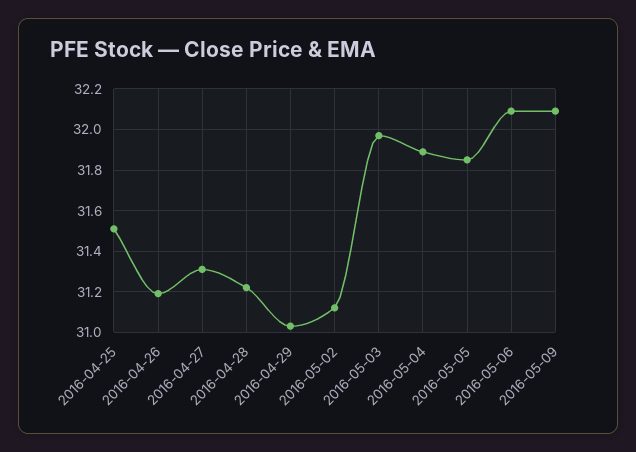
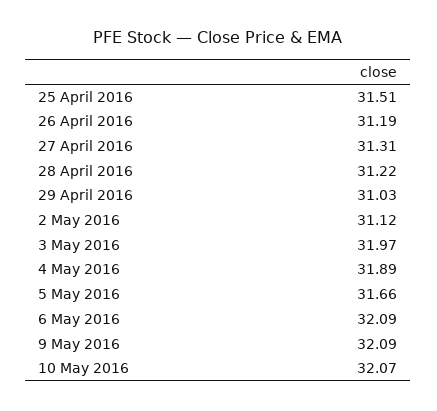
2016-05-05: 31.85 -> 31.66
10 May 2016: none -> 32.07

